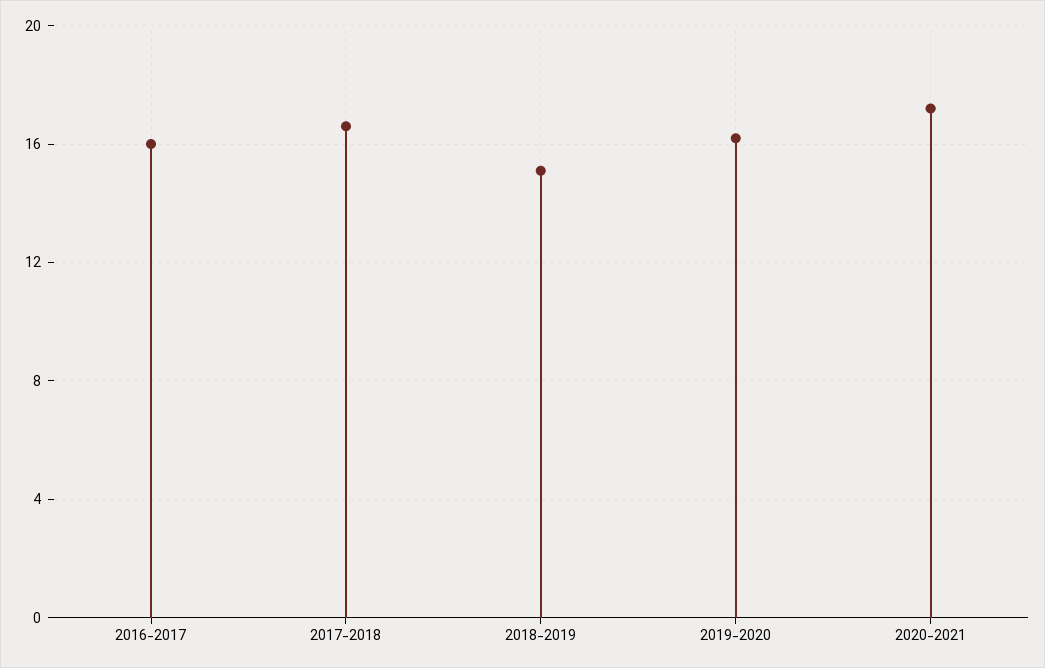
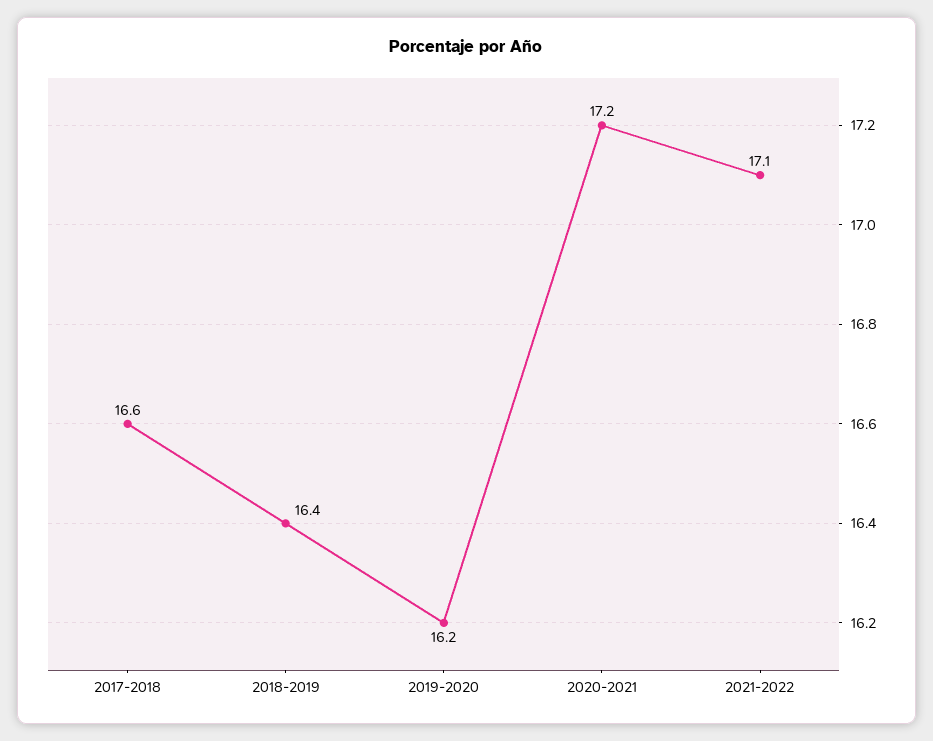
2016-2017: 16 -> none
2018-2019: 15 -> 16.4
2021-2022: none -> 17.1

